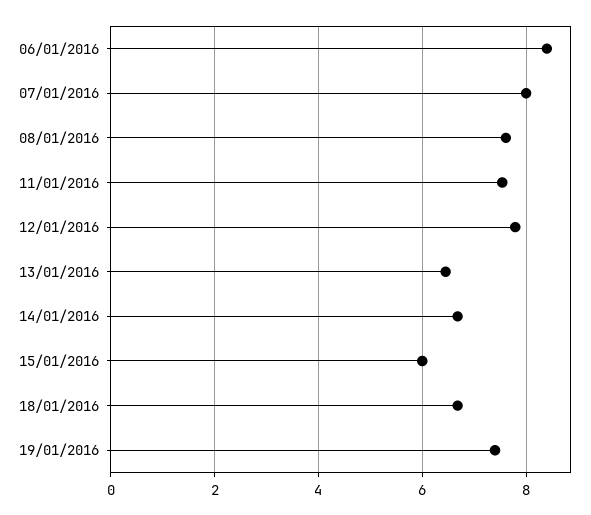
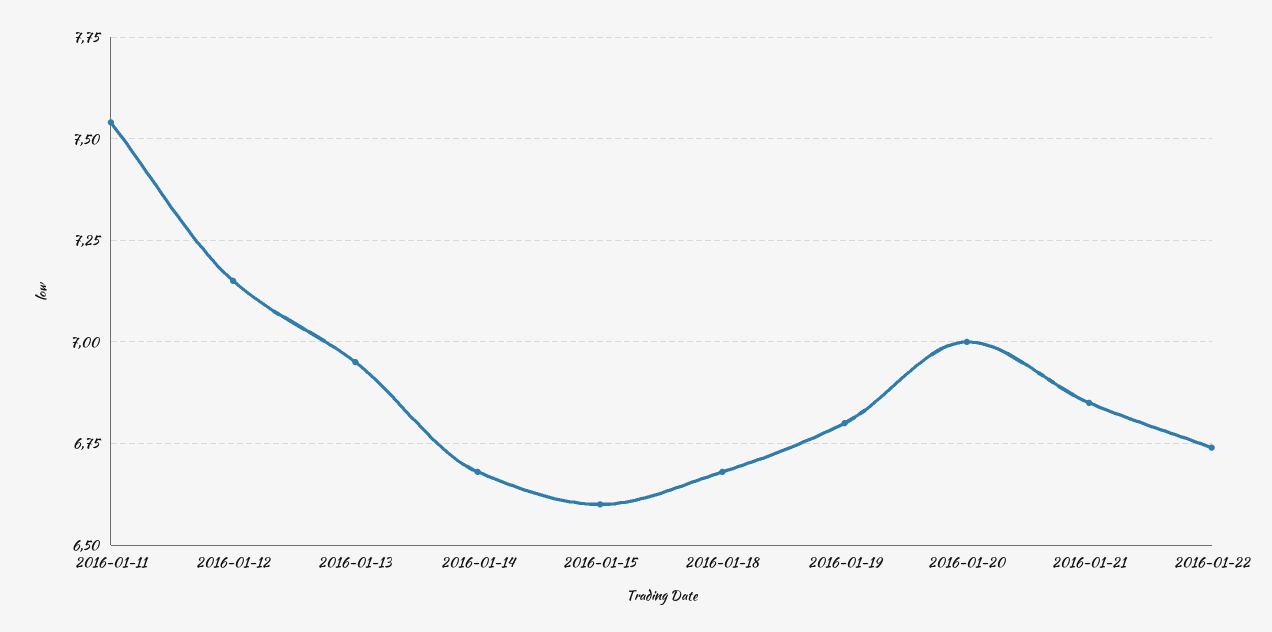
06/01/2016: 8.4 -> none
07/01/2016: 8 -> none
08/01/2016: 7.6 -> none
12/01/2016: 7.8 -> 7.15
13/01/2016: 6.4 -> 6.95
15/01/2016: 6 -> 6.6
19/01/2016: 7.4 -> 6.8
2016-01-20: none -> 7
2016-01-21: none -> 6.85
2016-01-22: none -> 6.75

